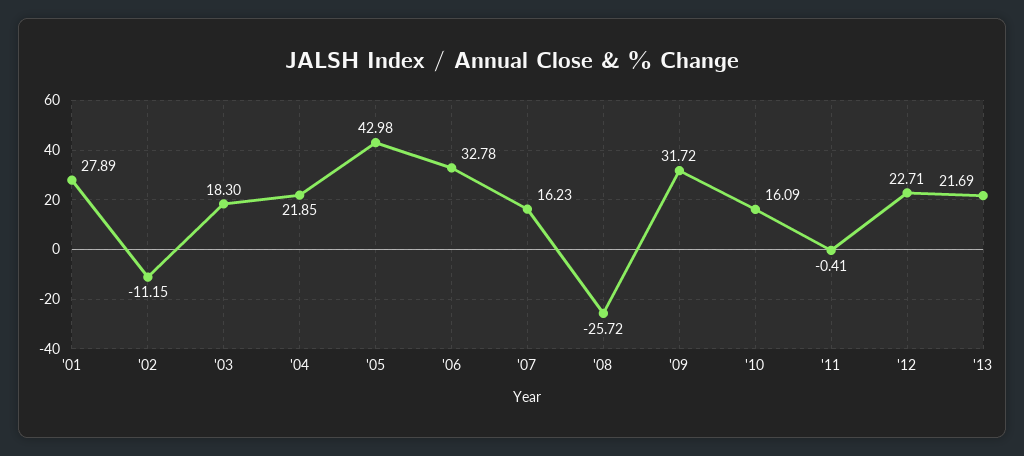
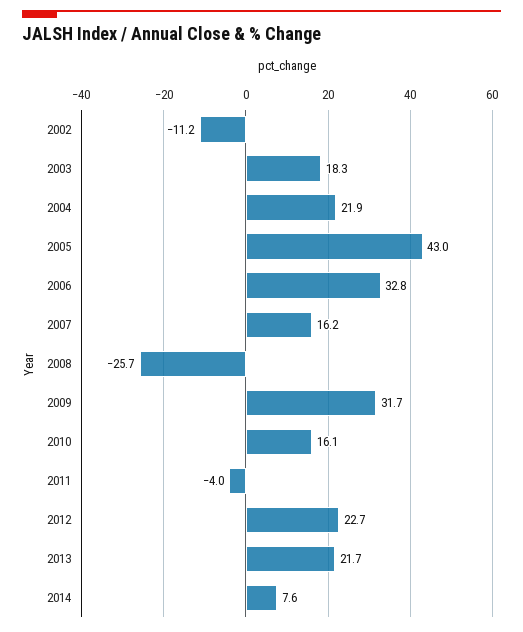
'01: 27.89 -> none
'11: -0.41 -> -4
2014: none -> 7.6

